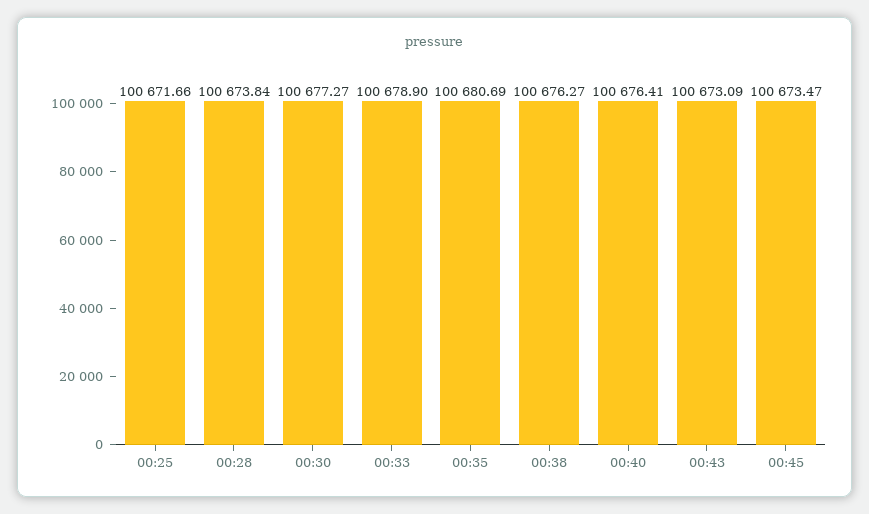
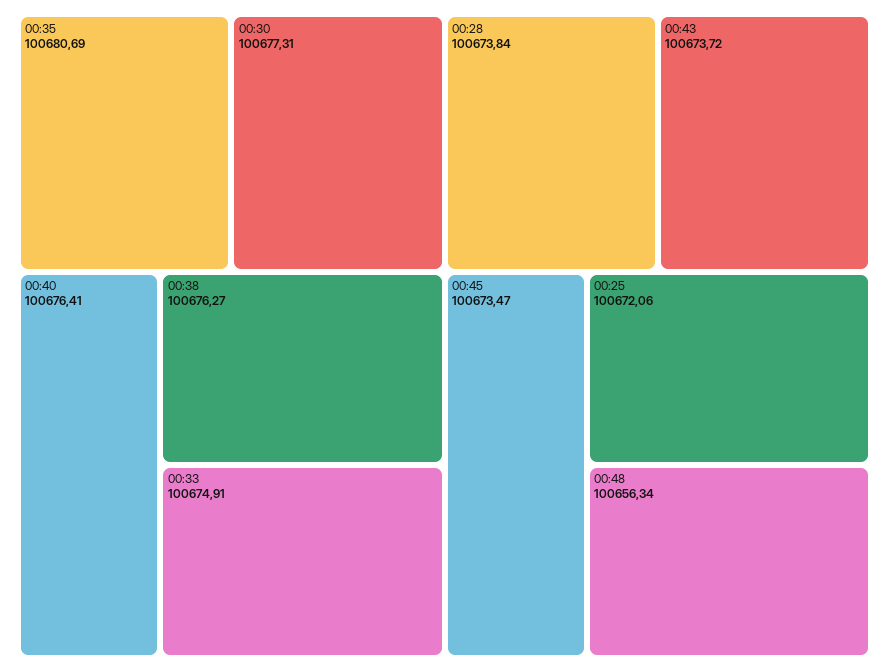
00:25: 100671.66 -> 100672.06
00:30: 100677.27 -> 100677.31
00:33: 100678.9 -> 100674.91
00:43: 100673.09 -> 100673.72
00:48: none -> 100656.34

